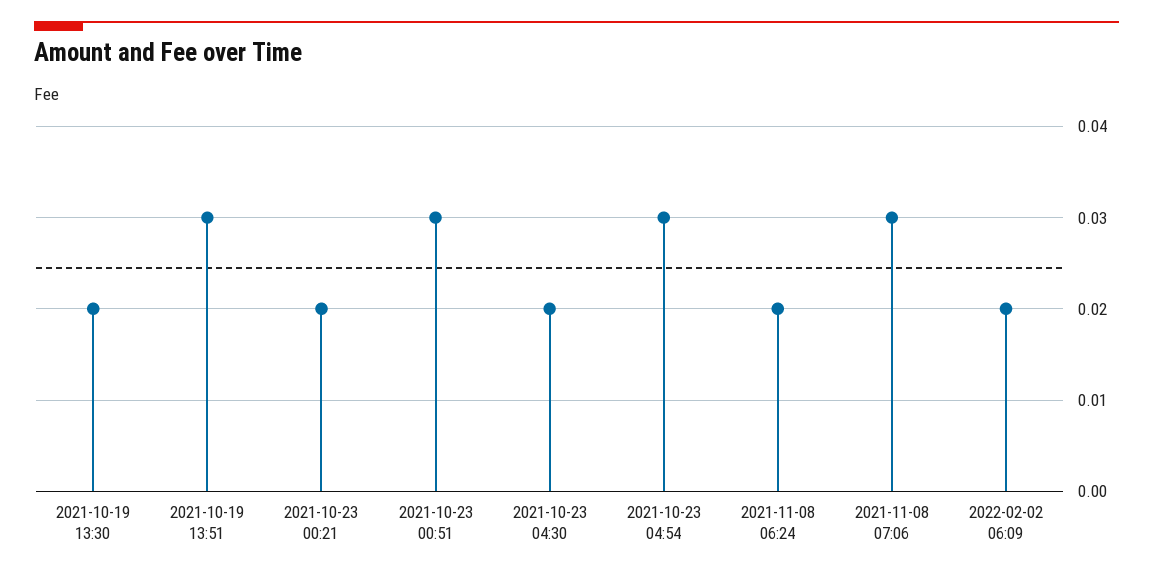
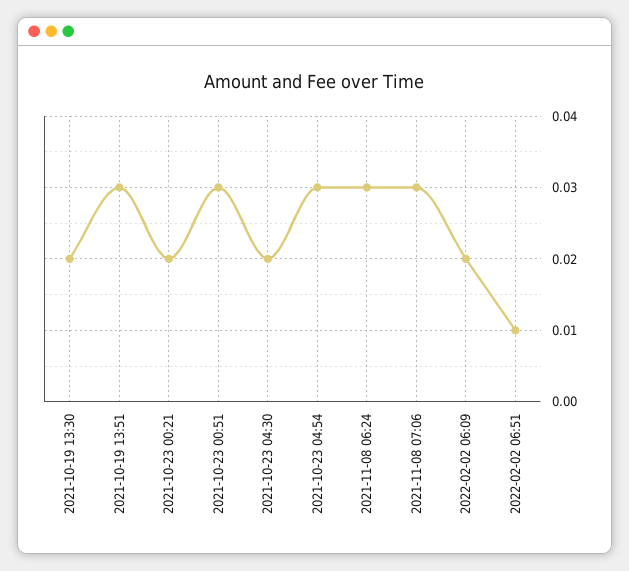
2021-11-08 06:24: 0.02 -> 0.03
2022-02-02 06:51: none -> 0.01

